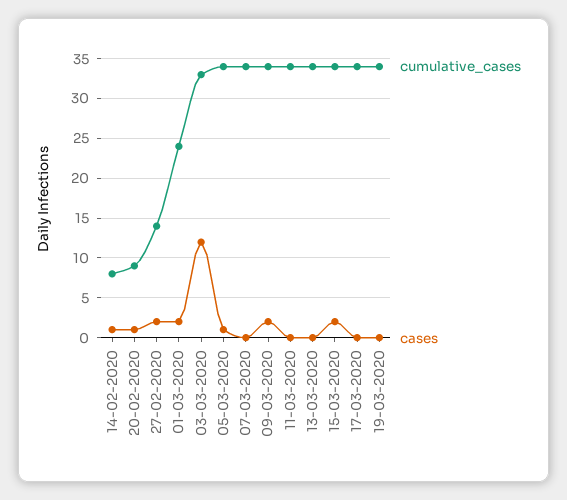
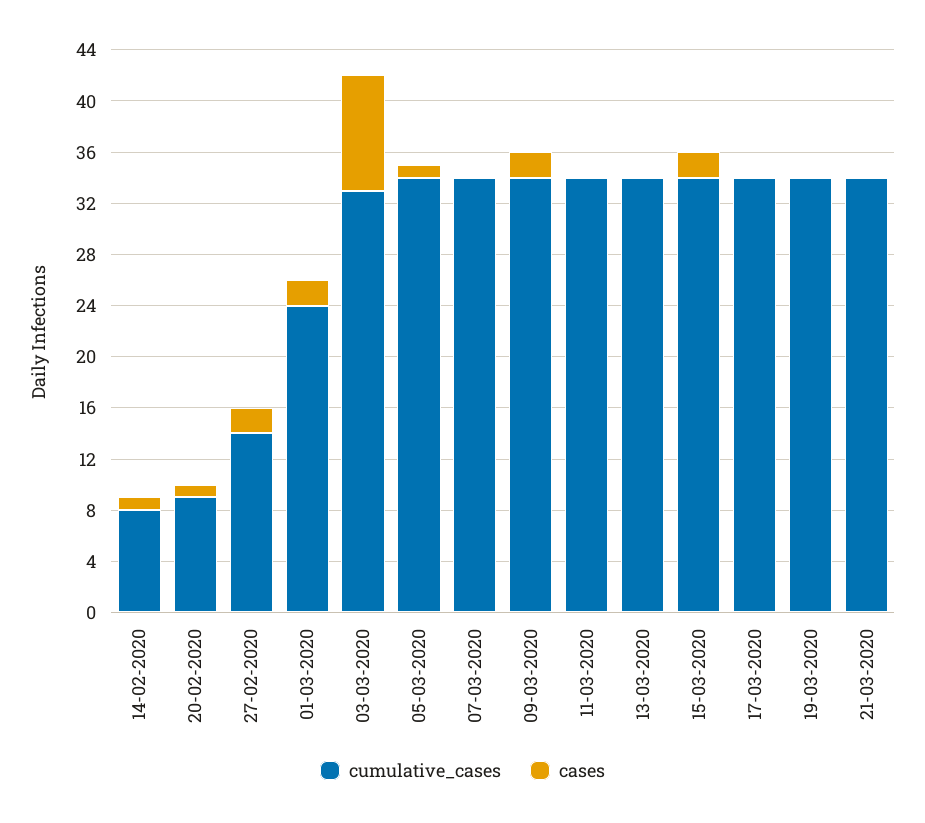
cases, 03-03-2020: 12 -> 9
cumulative_cases, 21-03-2020: none -> 34
cases, 21-03-2020: none -> 0

